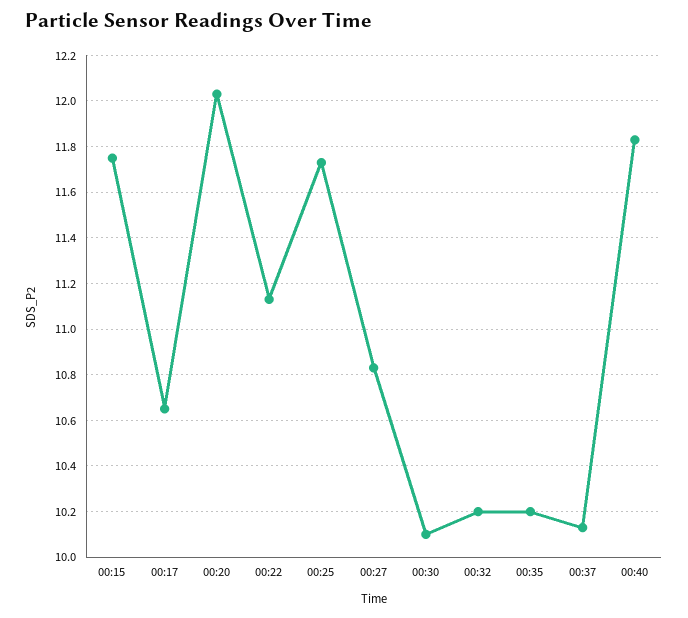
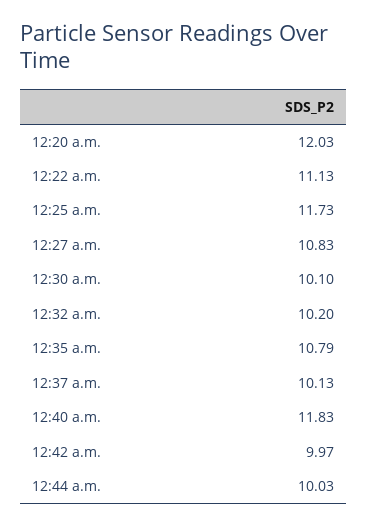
00:15: 11.75 -> none
00:17: 10.65 -> none
00:35: 10.2 -> 10.79
12:42 a.m.: none -> 9.97
12:44 a.m.: none -> 10.03

